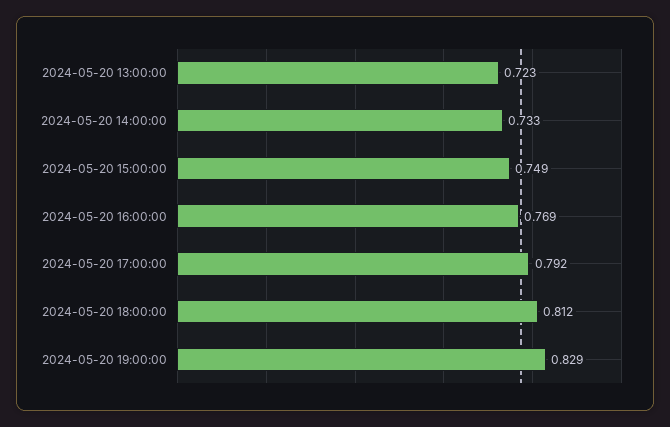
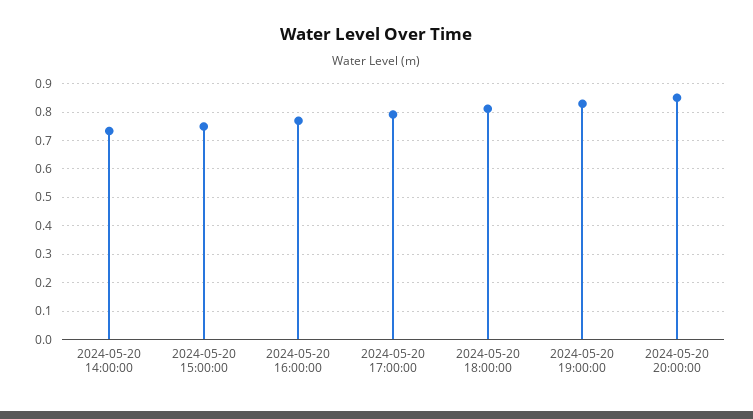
2024-05-20 13:00:00: 0.723 -> none
2024-05-20 20:00:00: none -> 0.85

